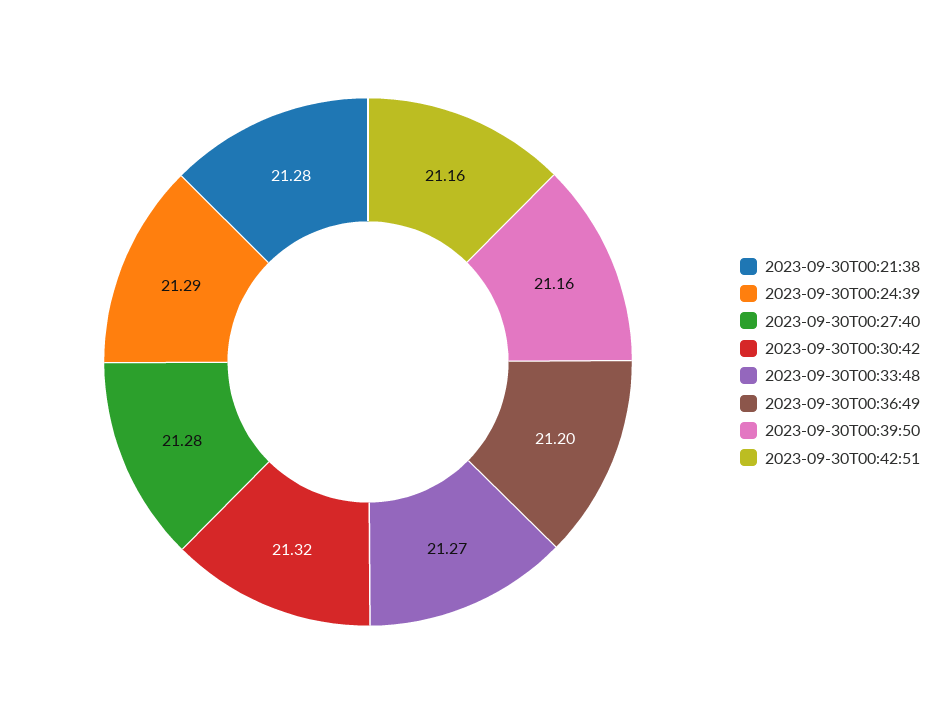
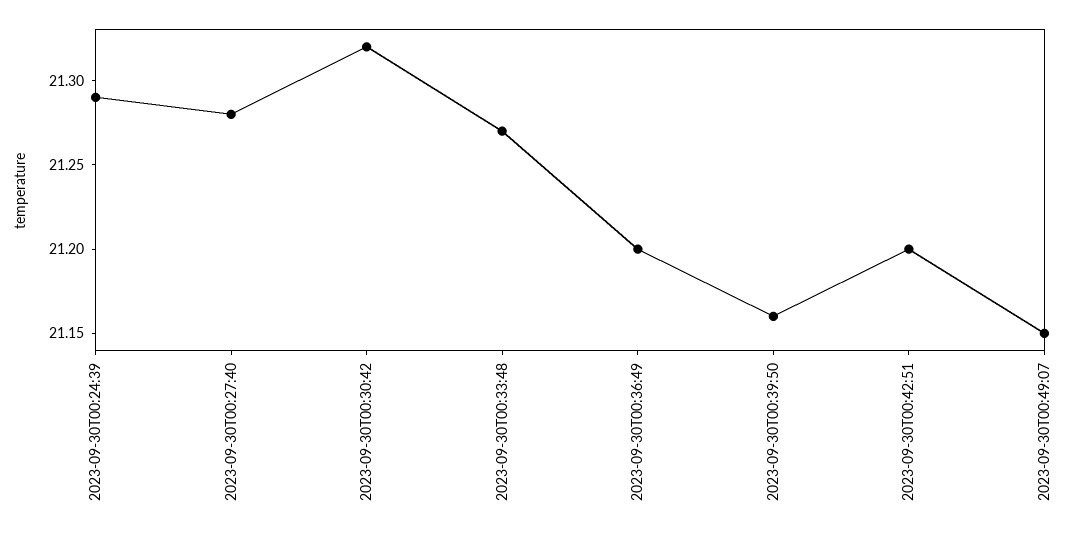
2023-09-30T00:21:38: 21.28 -> none
2023-09-30T00:42:51: 21.16 -> 21.2
2023-09-30T00:49:07: none -> 21.15

